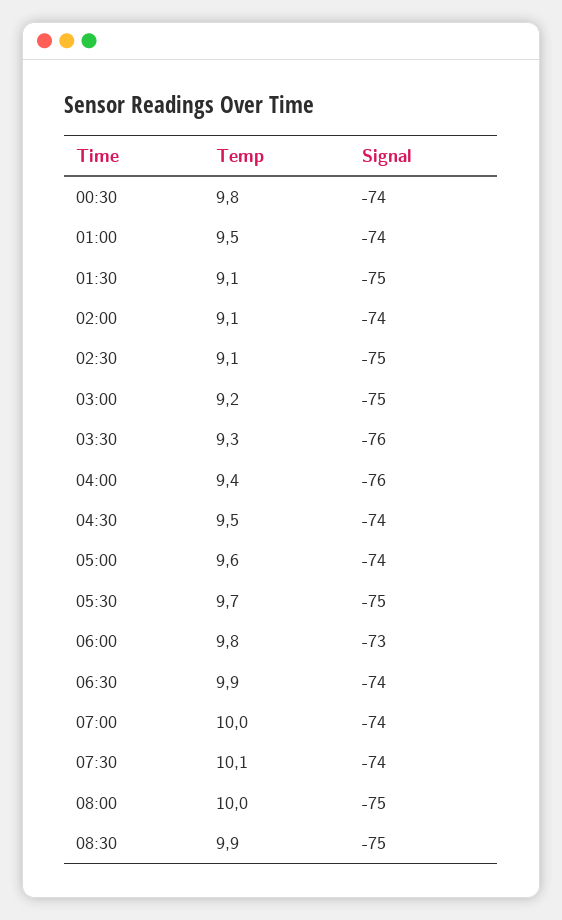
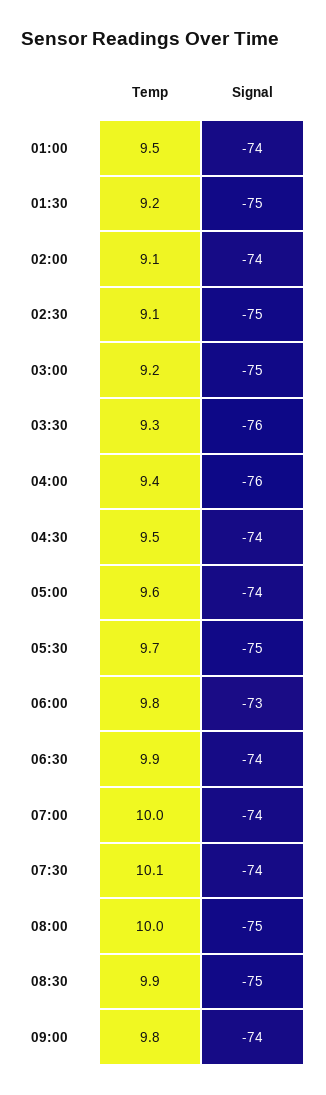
Temp, 00:30: 9.8 -> none
Signal, 00:30: -74 -> none
Temp, 01:30: 9.1 -> 9.2
Temp, 09:00: none -> 9.8
Signal, 09:00: none -> -74

